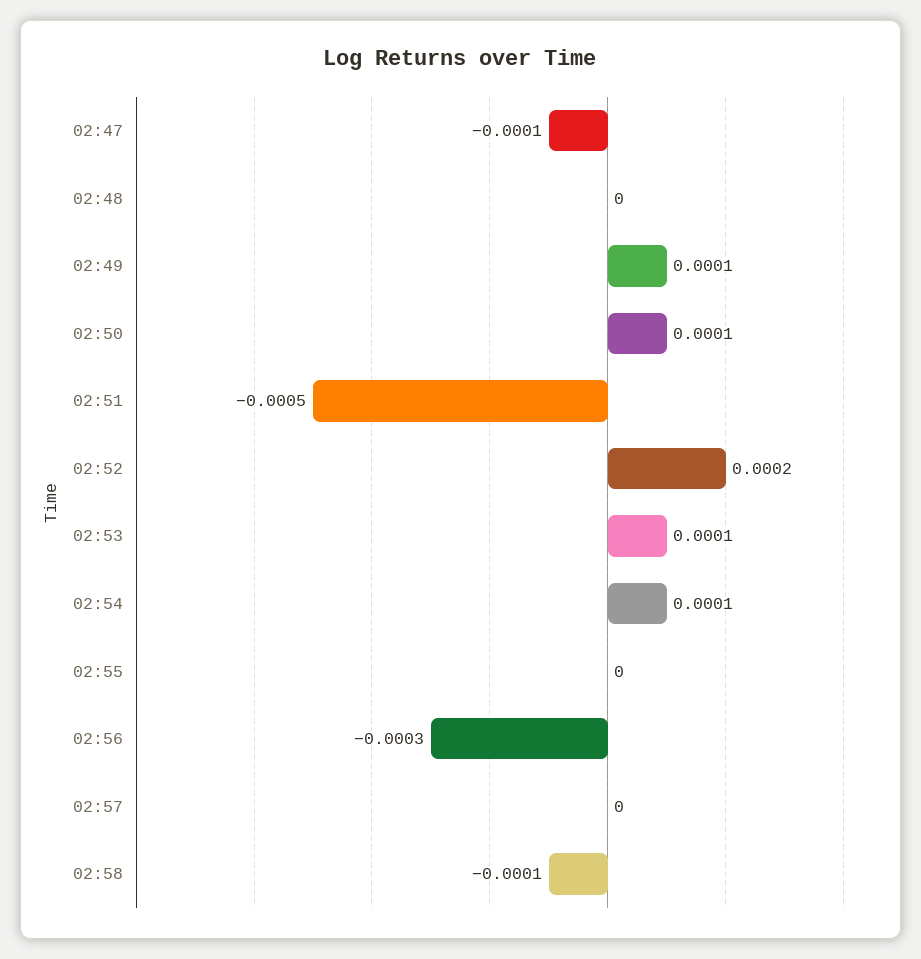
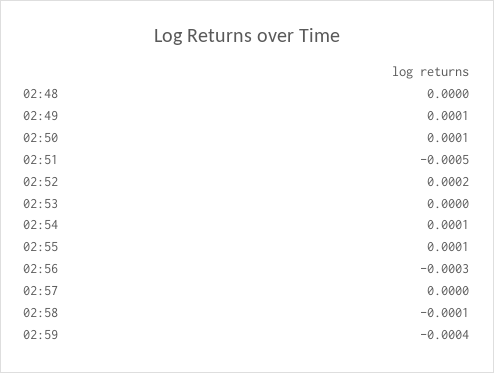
02:47: -0.0001 -> none
02:53: 0.0001 -> 0
02:55: 0 -> 0.0001
02:59: none -> -0.0004

